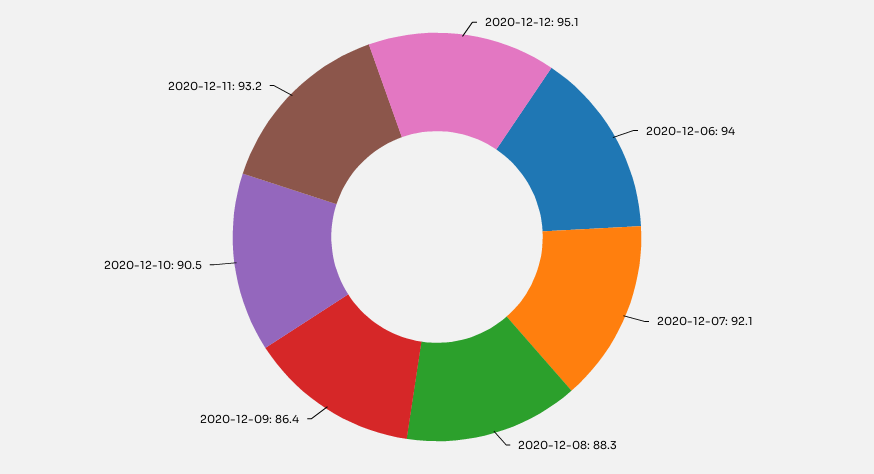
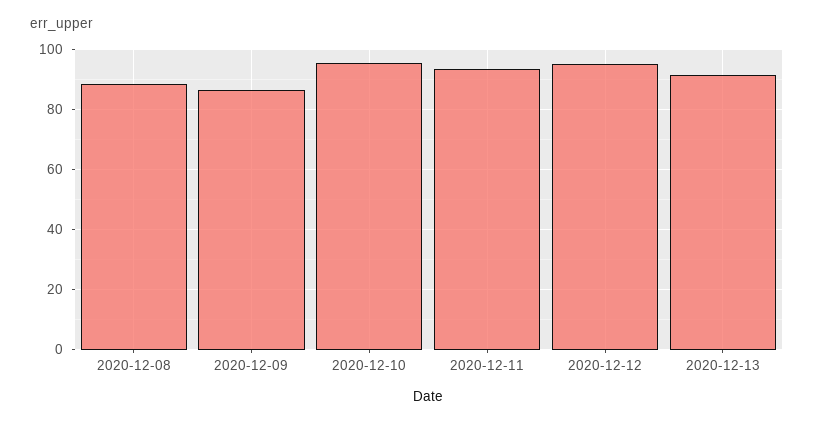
2020-12-06: 94 -> none
2020-12-07: 92.1 -> none
2020-12-10: 90.5 -> 96
2020-12-13: none -> 92

